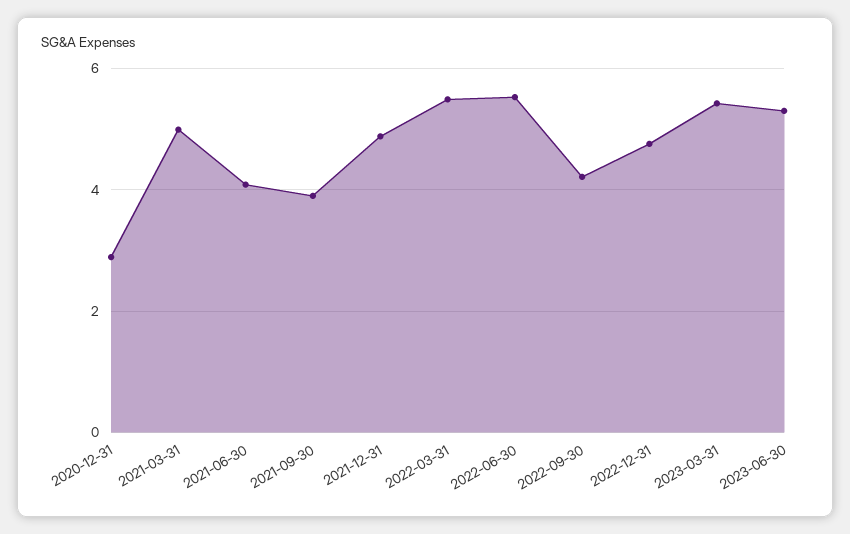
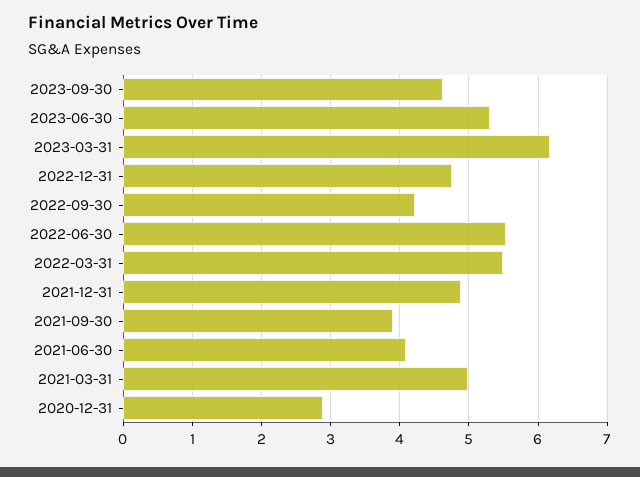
2023-03-31: 5.4 -> 6.2
2023-09-30: none -> 4.6

